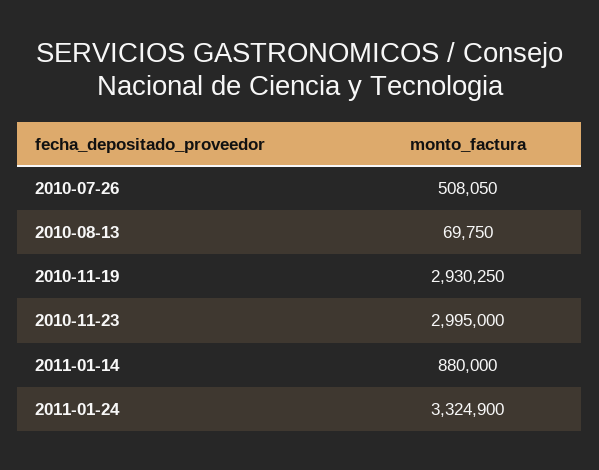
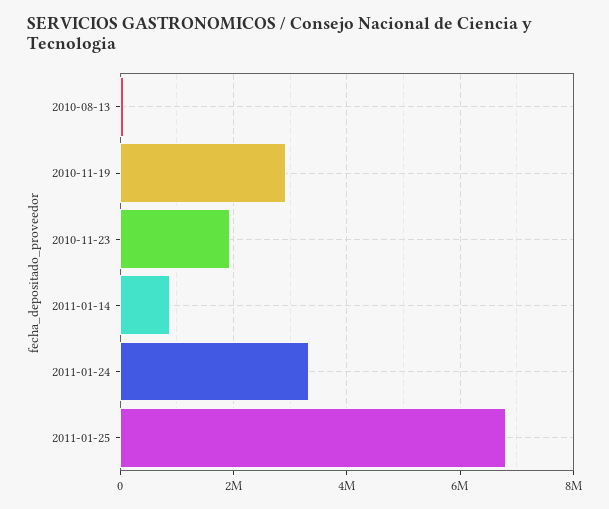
2010-07-26: 508050 -> none
2010-11-23: 2995000 -> 2000000
2011-01-25: none -> 6800000

